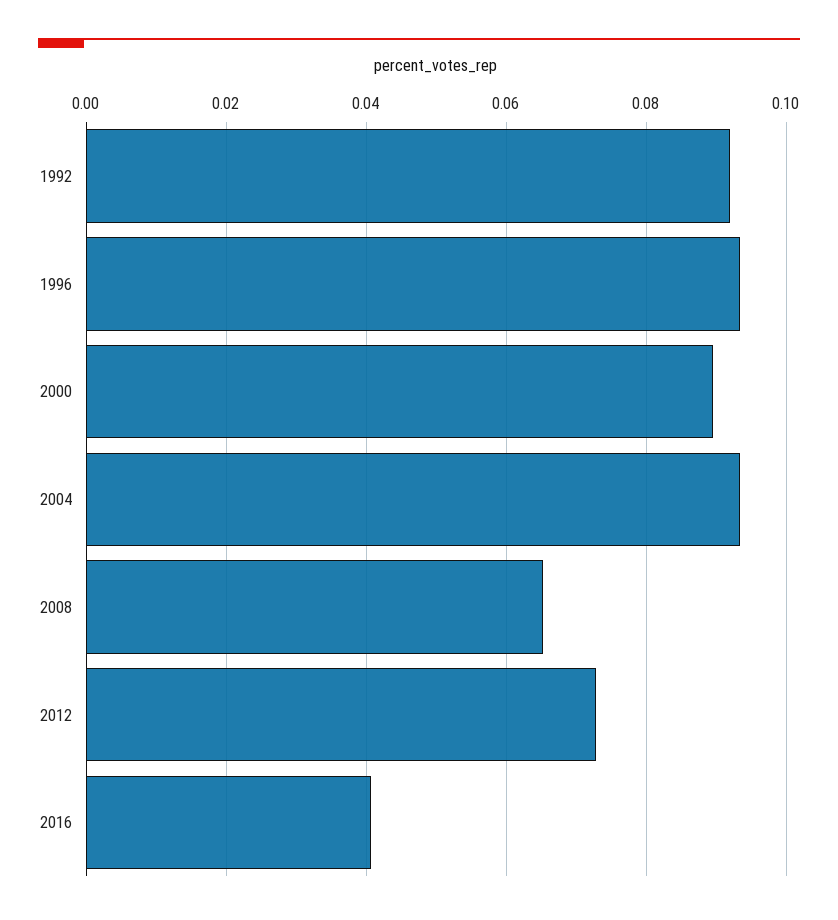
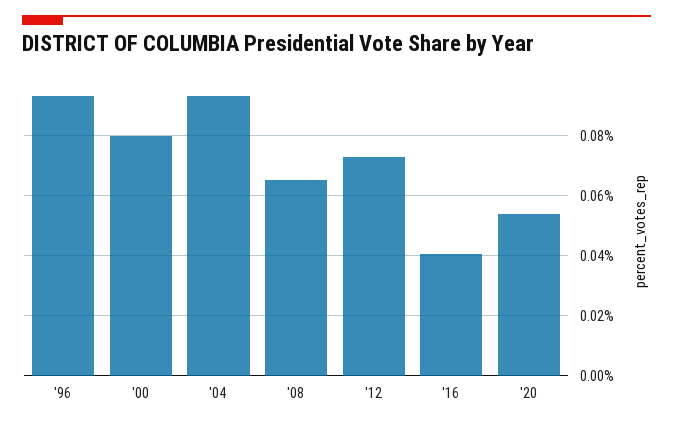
1992: 0.092 -> none
2000: 0.09 -> 0.08
'20: none -> 0.054

